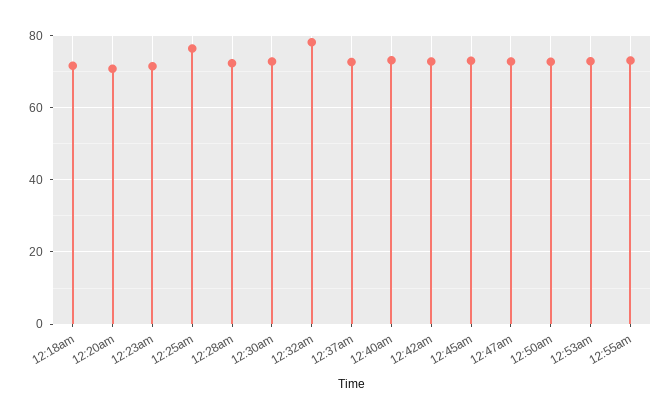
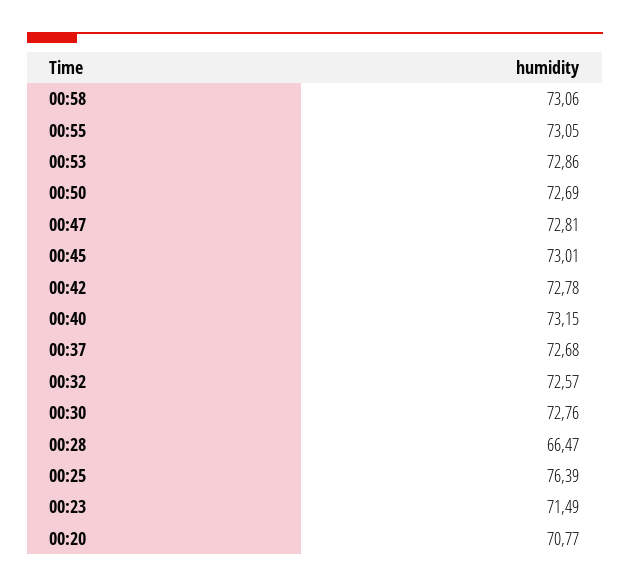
12:18am: 72 -> none
12:28am: 72 -> 66.47
12:32am: 78 -> 72.57
00:58: none -> 73.06

